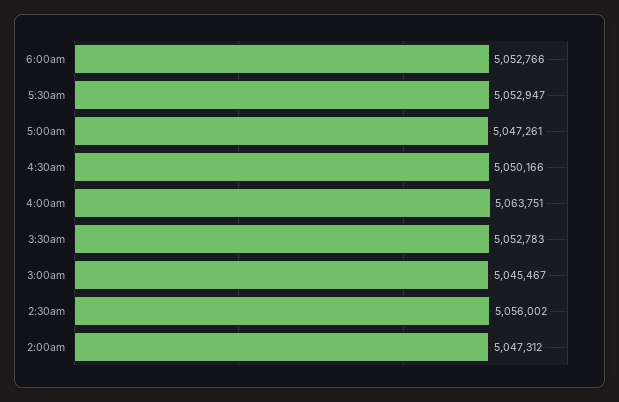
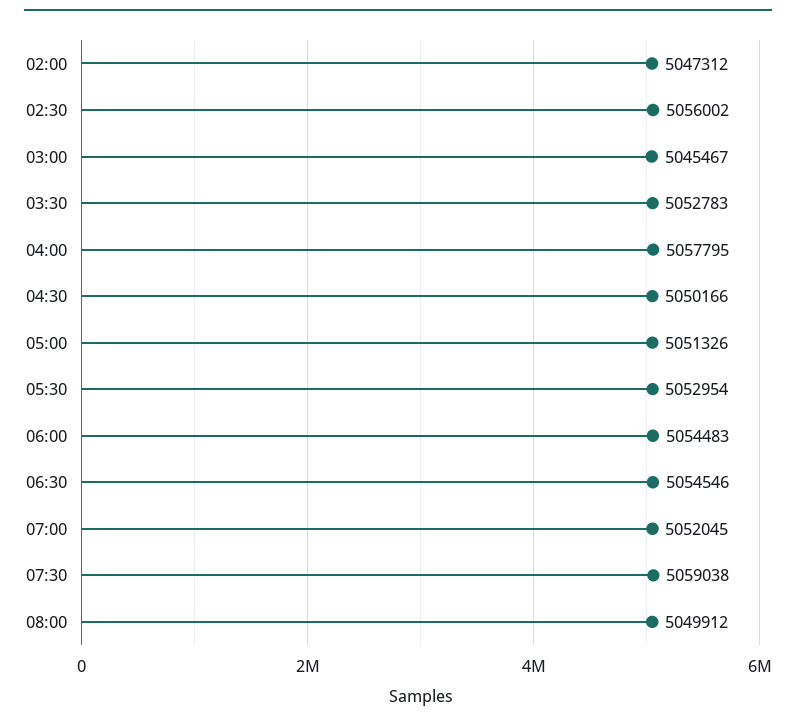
6:00am: 5052766 -> 5054483
5:30am: 5052947 -> 5052954
5:00am: 5047261 -> 5051326
4:00am: 5063751 -> 5057795
06:30: none -> 5054546
07:00: none -> 5052045
07:30: none -> 5059038
08:00: none -> 5049912

